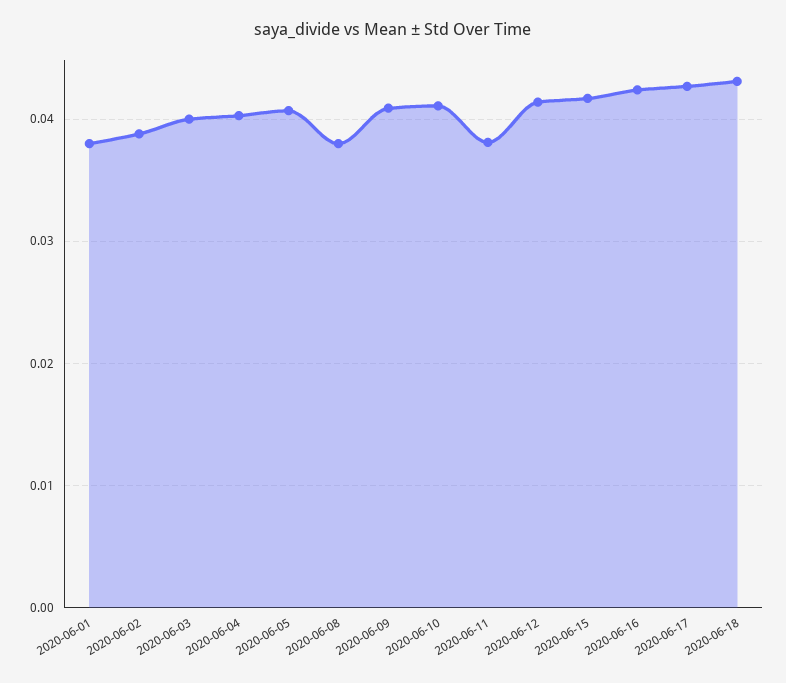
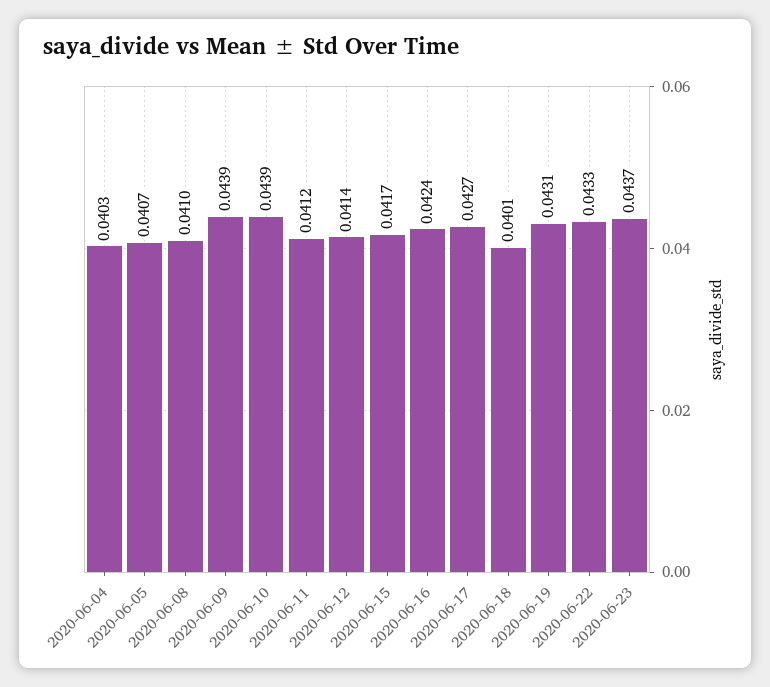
2020-06-01: 0.038 -> none
2020-06-02: 0.039 -> none
2020-06-03: 0.04 -> none
2020-06-08: 0.038 -> 0.041
2020-06-09: 0.041 -> 0.0439
2020-06-10: 0.041 -> 0.0439
2020-06-11: 0.038 -> 0.0412
2020-06-18: 0.043 -> 0.0401
2020-06-19: none -> 0.0431
2020-06-22: none -> 0.0433
2020-06-23: none -> 0.0437

